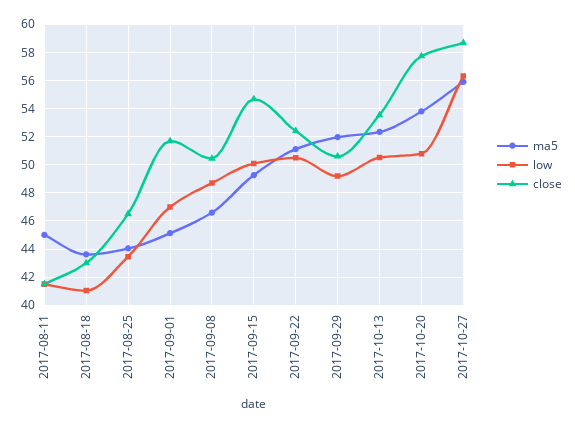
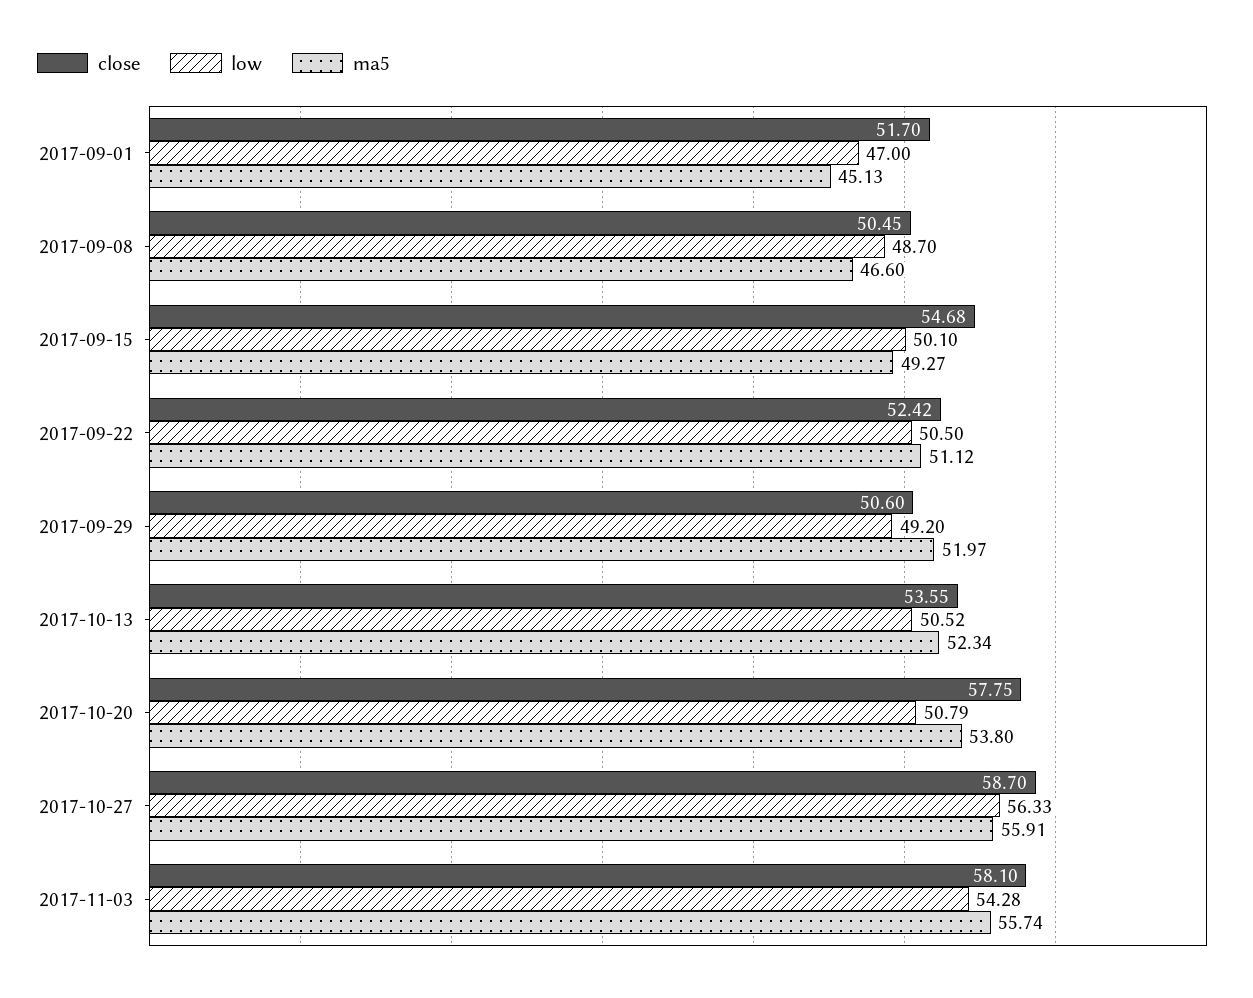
ma5, 2017-08-11: 45 -> none
low, 2017-08-11: 41.5 -> none
close, 2017-08-11: 41.5 -> none
ma5, 2017-08-18: 43.5 -> none
low, 2017-08-18: 41 -> none
close, 2017-08-18: 43 -> none
ma5, 2017-08-25: 44 -> none
low, 2017-08-25: 43.5 -> none
close, 2017-08-25: 46.5 -> none
close, 2017-11-03: none -> 58.1
low, 2017-11-03: none -> 54.28
ma5, 2017-11-03: none -> 55.74

